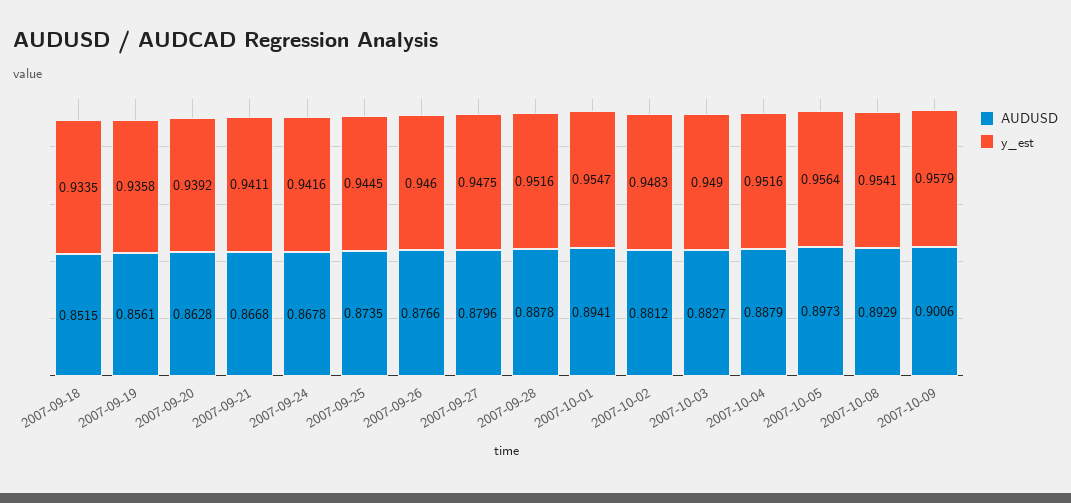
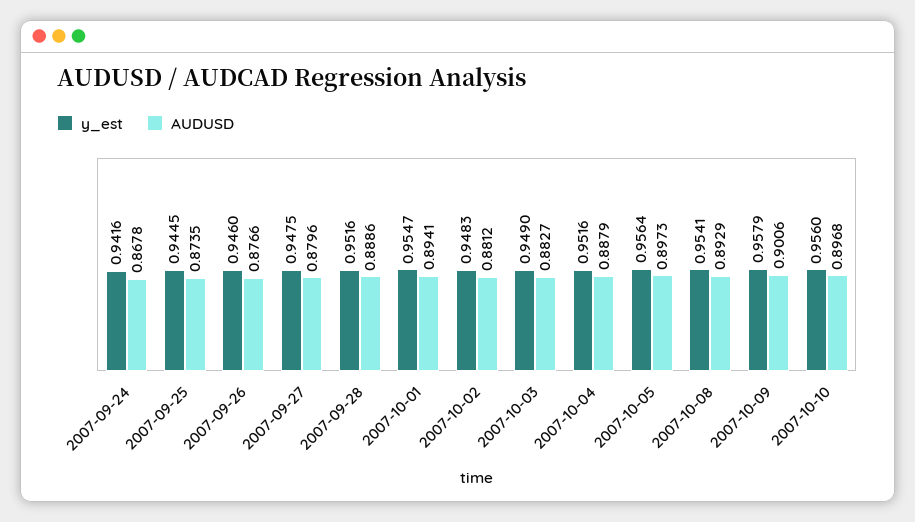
AUDUSD, 2007-09-18: 0.8515 -> none
y_est, 2007-09-18: 0.9335 -> none
AUDUSD, 2007-09-19: 0.8561 -> none
y_est, 2007-09-19: 0.9358 -> none
AUDUSD, 2007-09-20: 0.8628 -> none
y_est, 2007-09-20: 0.9392 -> none
AUDUSD, 2007-09-21: 0.8668 -> none
y_est, 2007-09-21: 0.9411 -> none
AUDUSD, 2007-09-28: 0.8878 -> 0.8886
y_est, 2007-10-10: none -> 0.956
AUDUSD, 2007-10-10: none -> 0.8968

